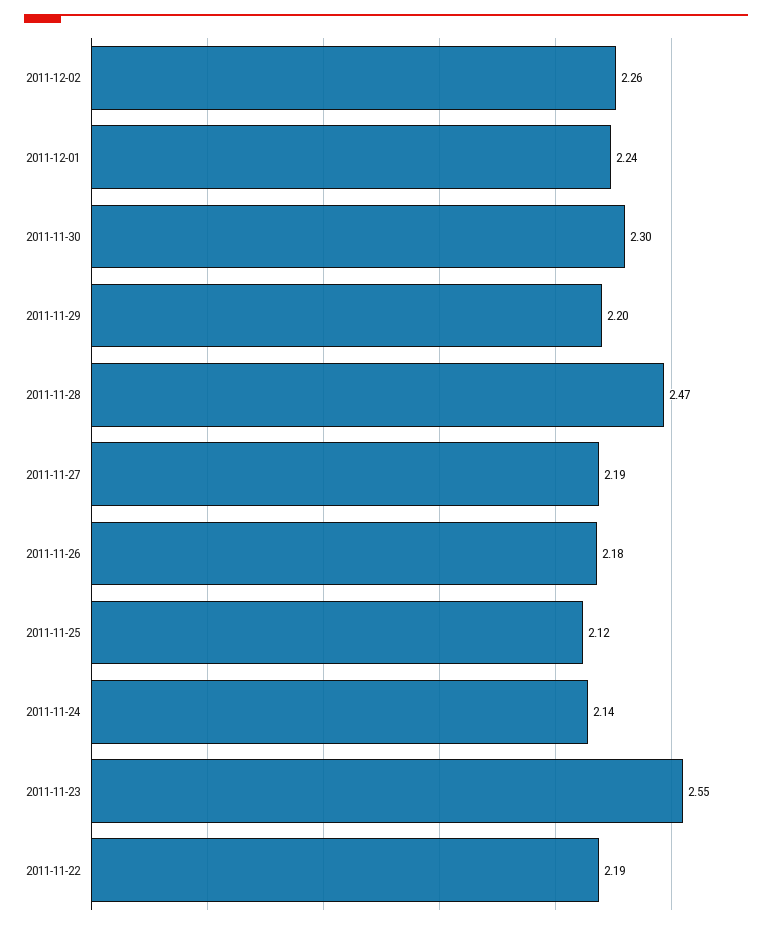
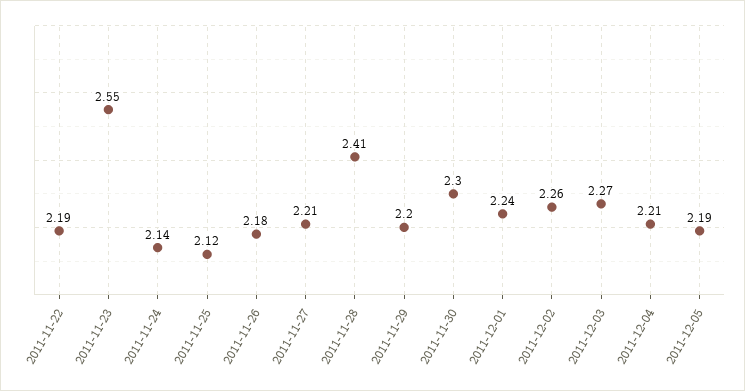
2011-11-28: 2.47 -> 2.41
2011-11-27: 2.19 -> 2.21
2011-12-03: none -> 2.27
2011-12-04: none -> 2.21
2011-12-05: none -> 2.19

